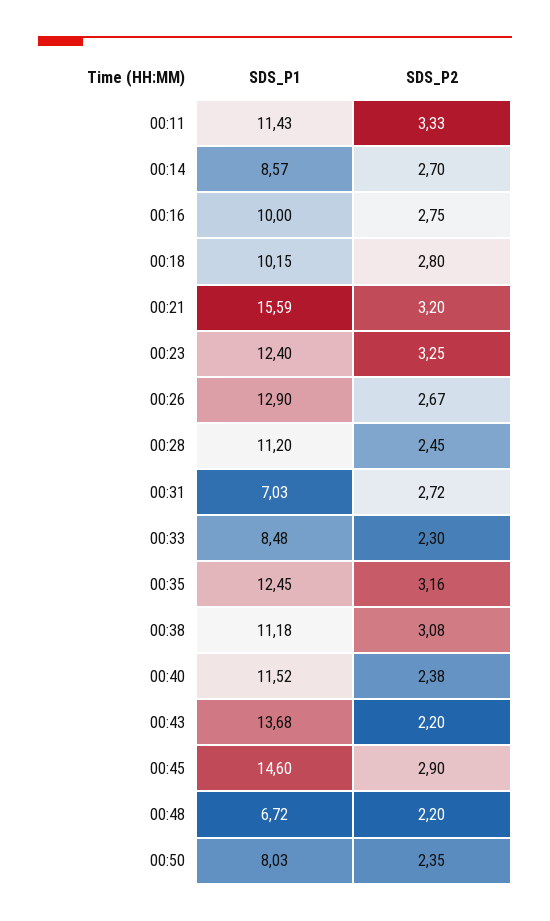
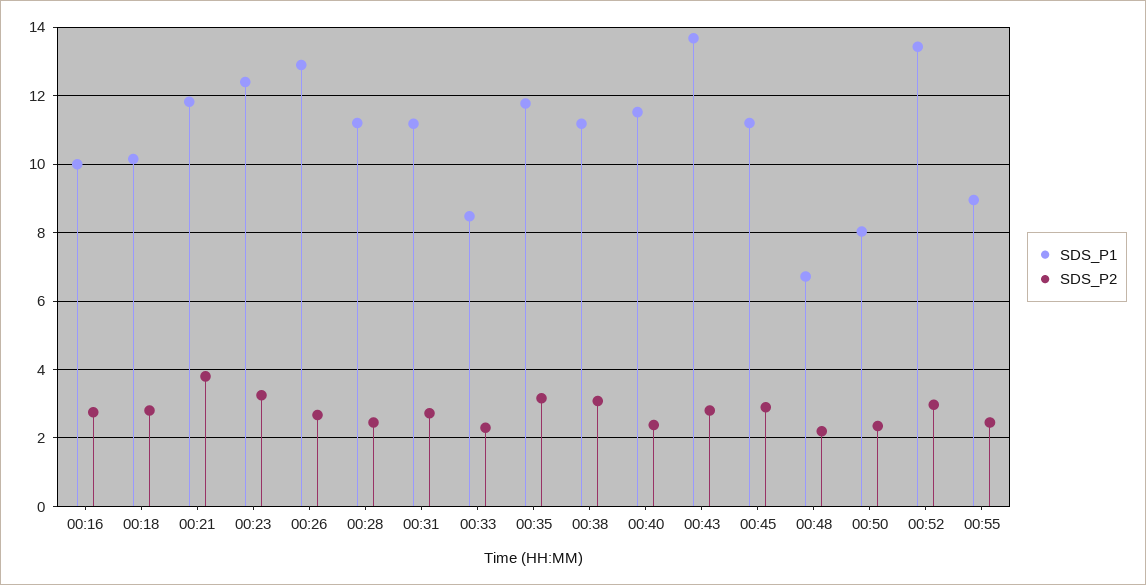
SDS_P1, 00:11: 11.43 -> none
SDS_P2, 00:11: 3.33 -> none
SDS_P1, 00:14: 8.57 -> none
SDS_P2, 00:14: 2.7 -> none
SDS_P1, 00:21: 15.59 -> 11.8
SDS_P2, 00:21: 3.2 -> 3.8
SDS_P1, 00:31: 7.03 -> 11.2
SDS_P1, 00:35: 12.45 -> 11.8
SDS_P2, 00:43: 2.2 -> 2.8
SDS_P1, 00:45: 14.6 -> 11.2
SDS_P1, 00:52: none -> 13.4
SDS_P2, 00:52: none -> 3
SDS_P1, 00:55: none -> 9
SDS_P2, 00:55: none -> 2.4

